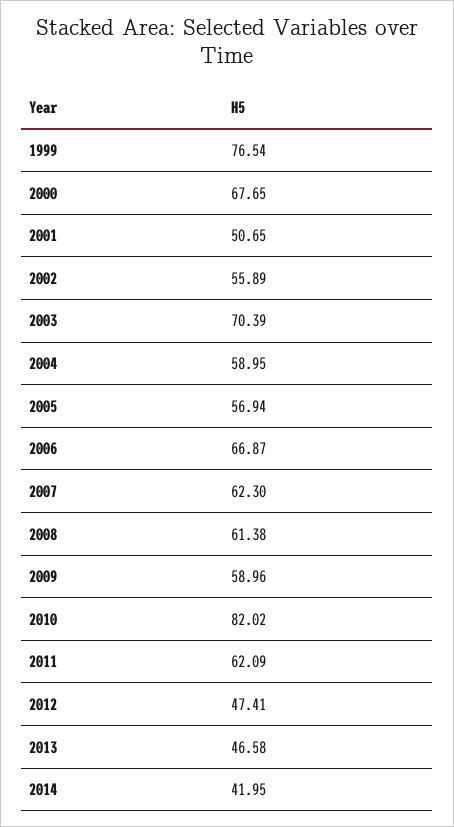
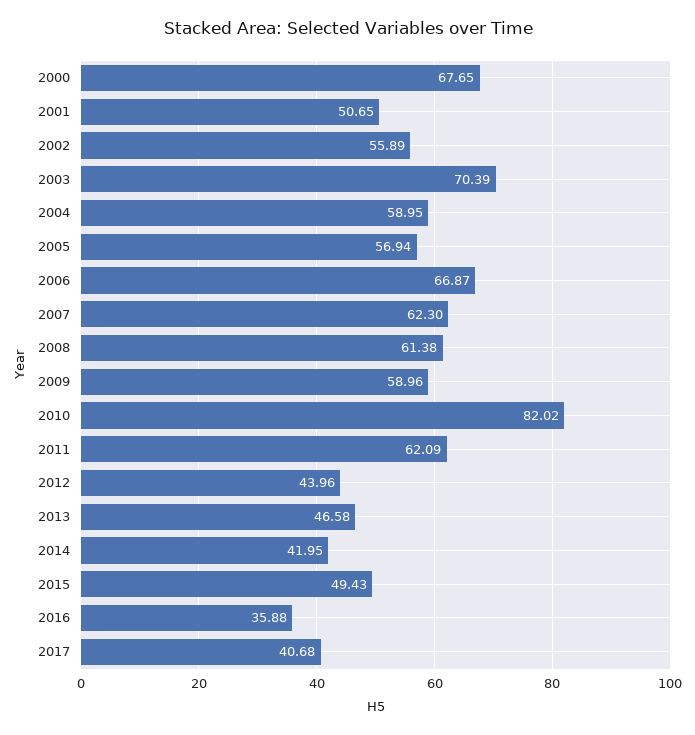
1999: 76.54 -> none
2012: 47.41 -> 43.96
2015: none -> 49.43
2016: none -> 35.88
2017: none -> 40.68

